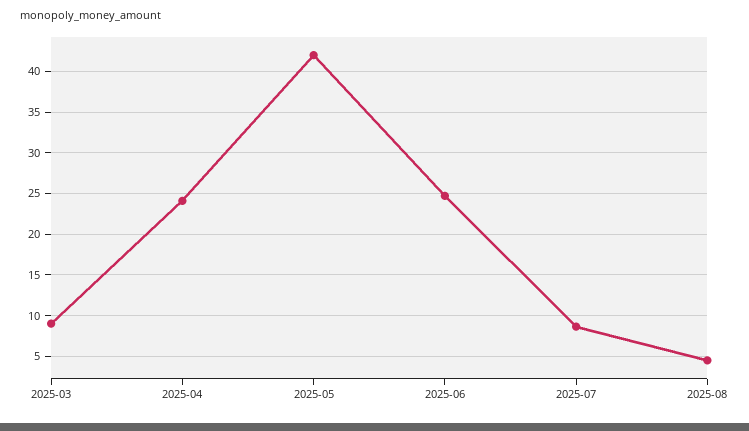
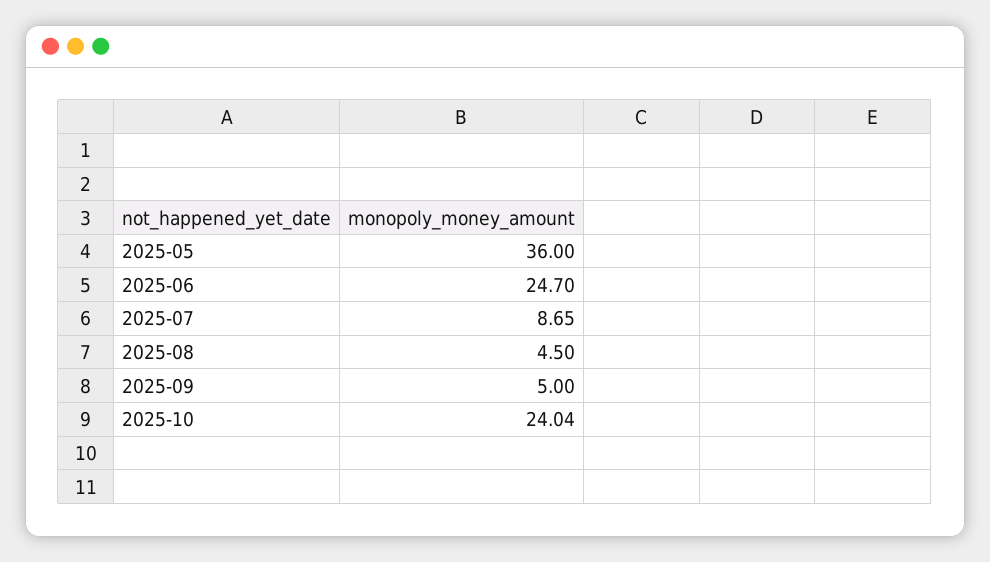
2025-03: 9 -> none
2025-04: 24 -> none
2025-05: 42 -> 36
2025-09: none -> 5
2025-10: none -> 24.04

